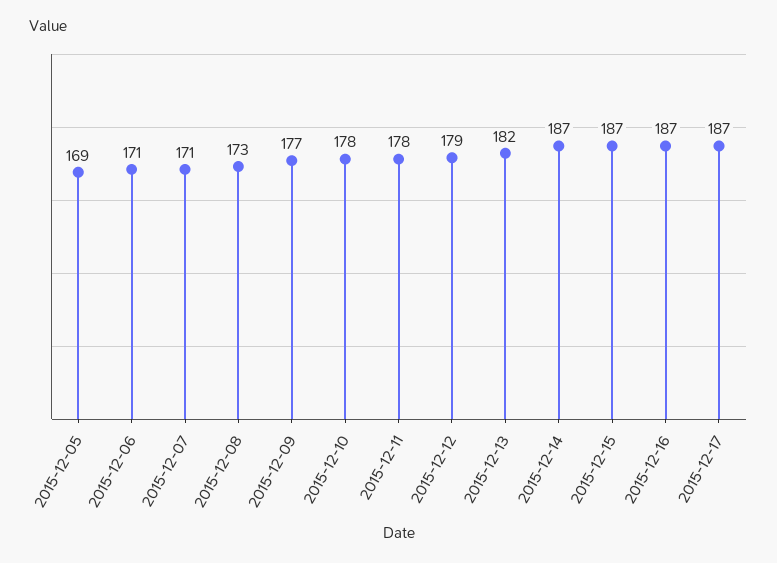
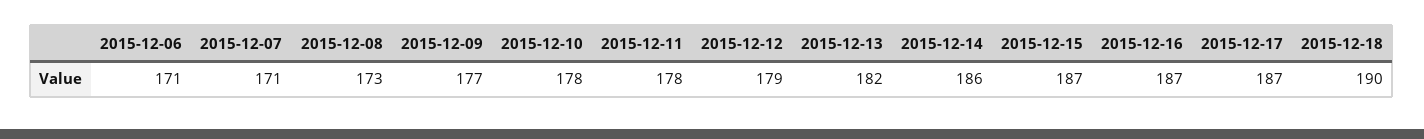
2015-12-05: 169 -> none
2015-12-14: 187 -> 186
2015-12-18: none -> 190

